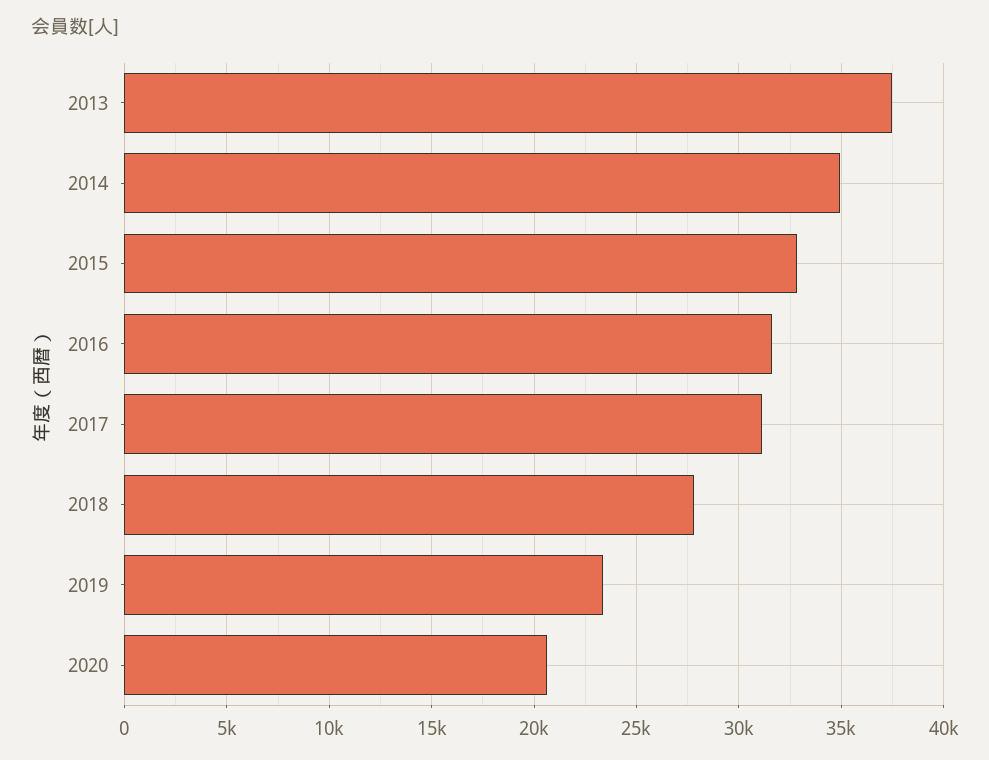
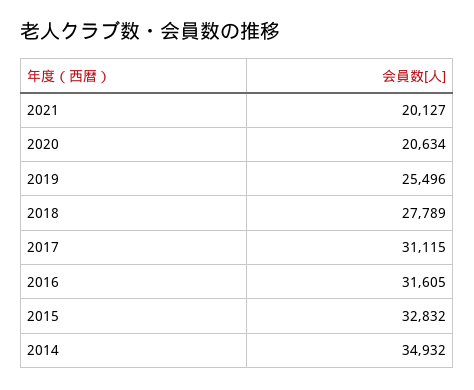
2013: 37500 -> none
2019: 23500 -> 25496
2021: none -> 20127

